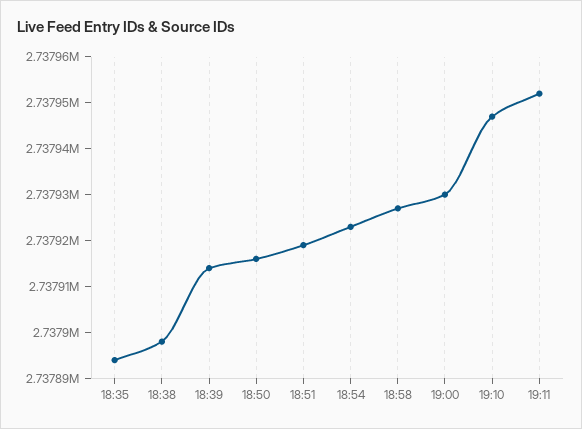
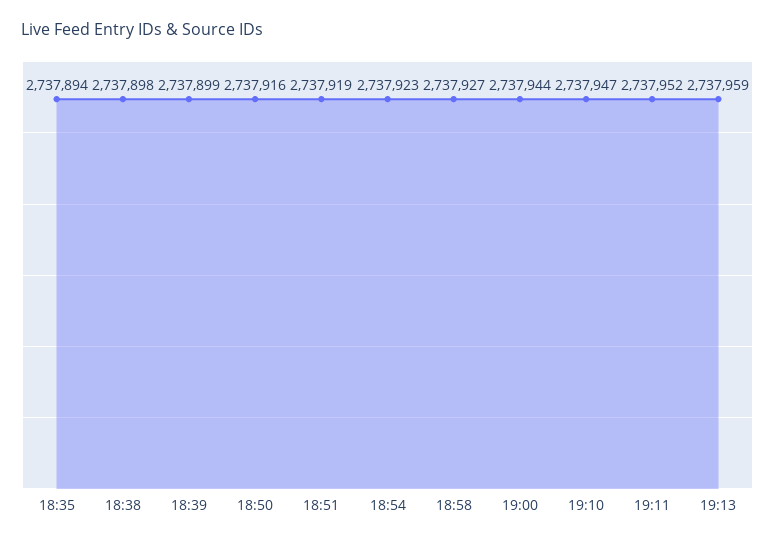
18:39: 2737915 -> 2737899
19:00: 2737930 -> 2737944
19:13: none -> 2737959

